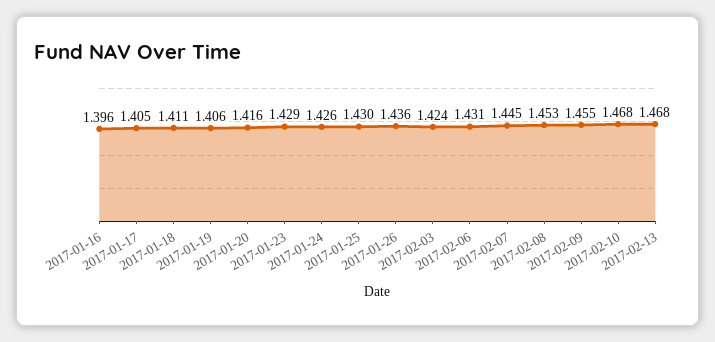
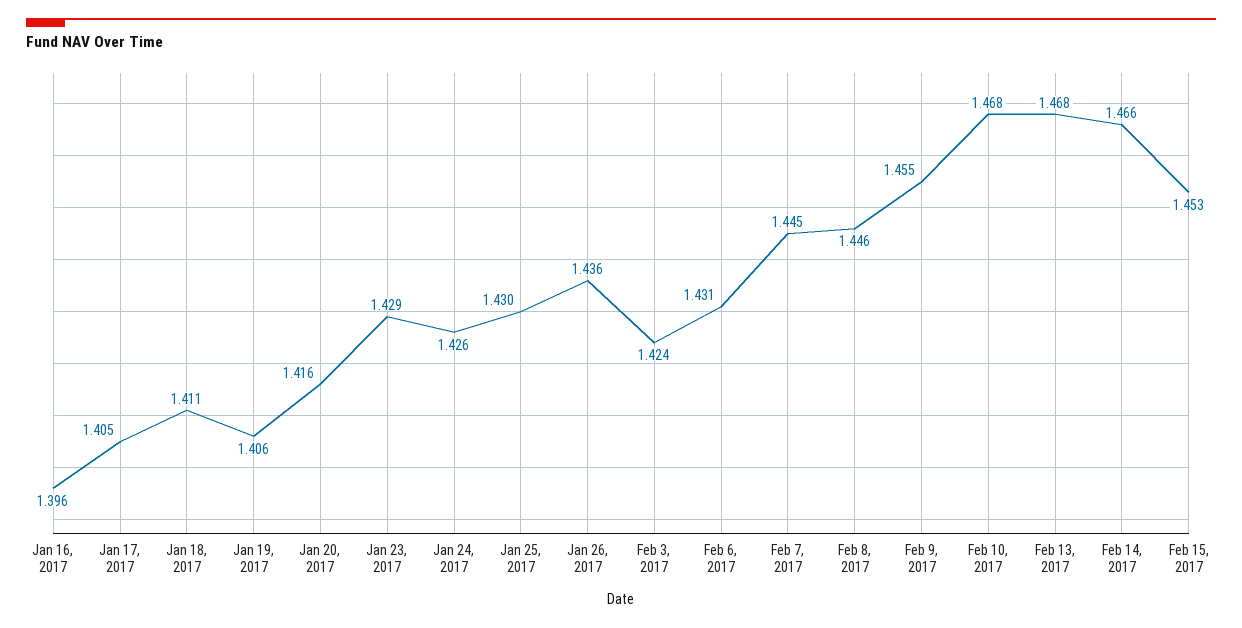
2017-02-08: 1.453 -> 1.446
Feb 14, 2017: none -> 1.466
Feb 15, 2017: none -> 1.453

